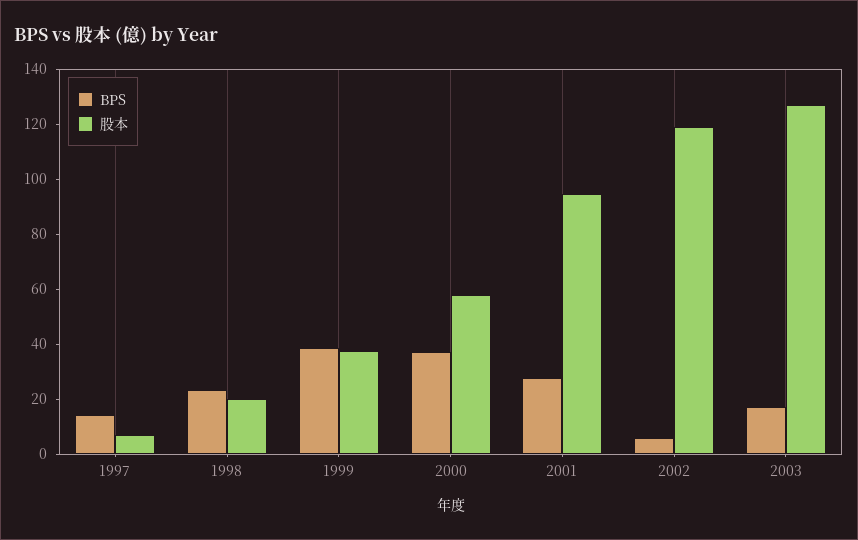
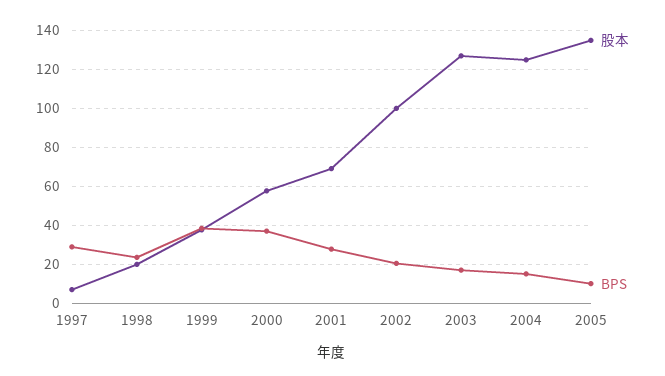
BPS, 1997: 15 -> 30
股本, 2001: 95 -> 70
BPS, 2002: 5 -> 20
股本, 2002: 120 -> 100
股本, 2004: none -> 125
BPS, 2004: none -> 15
股本, 2005: none -> 135
BPS, 2005: none -> 10

